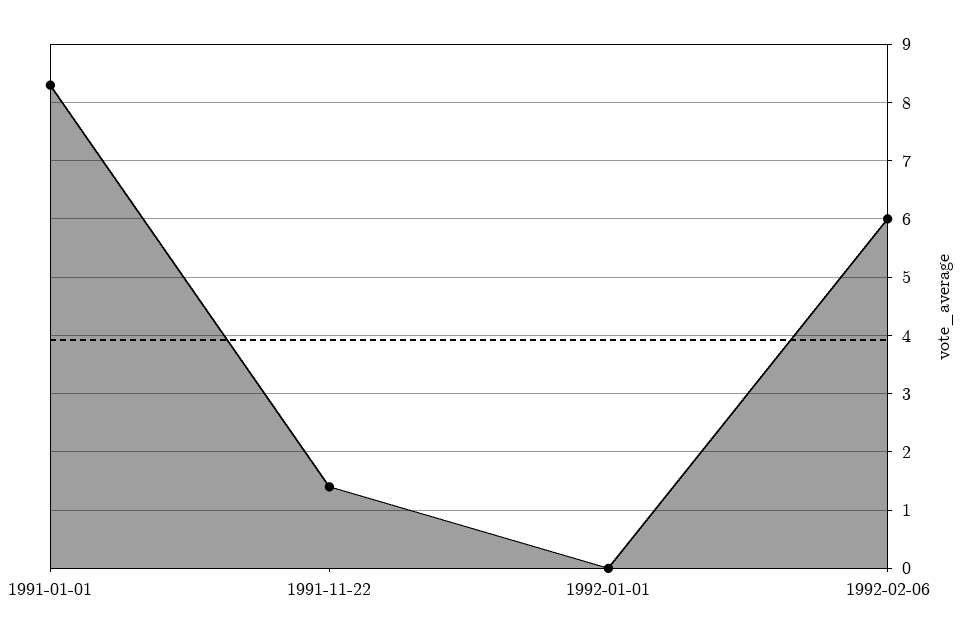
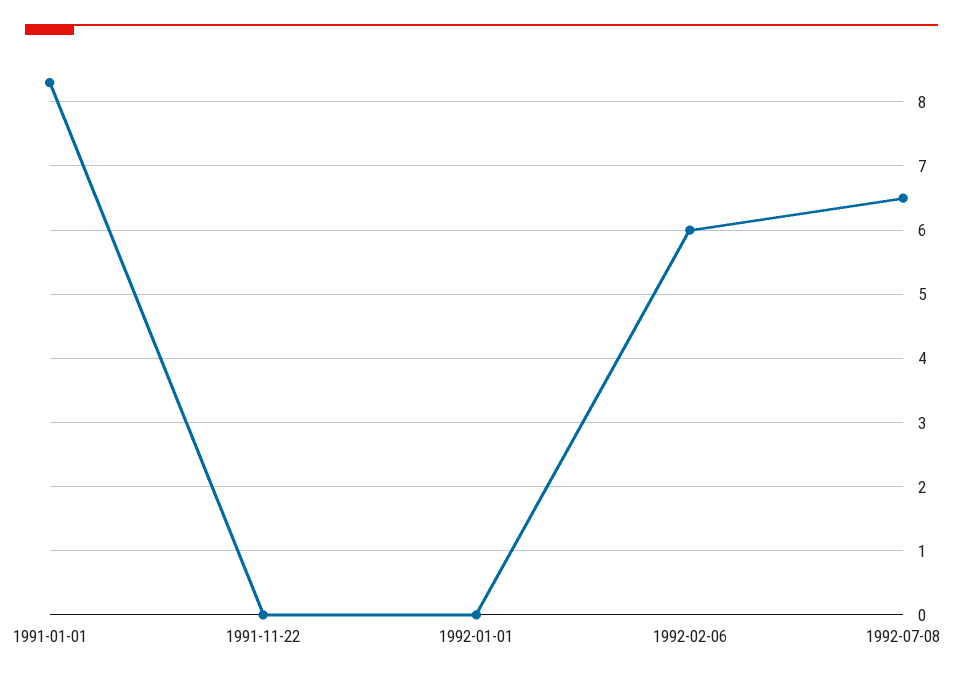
1991-11-22: 1.5 -> 0
1992-07-08: none -> 6.5

